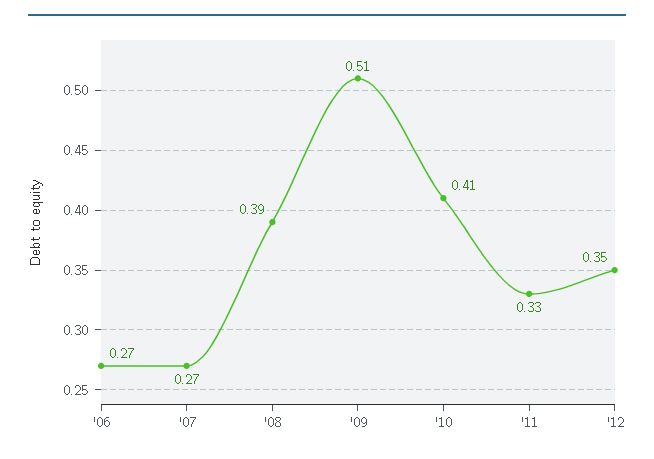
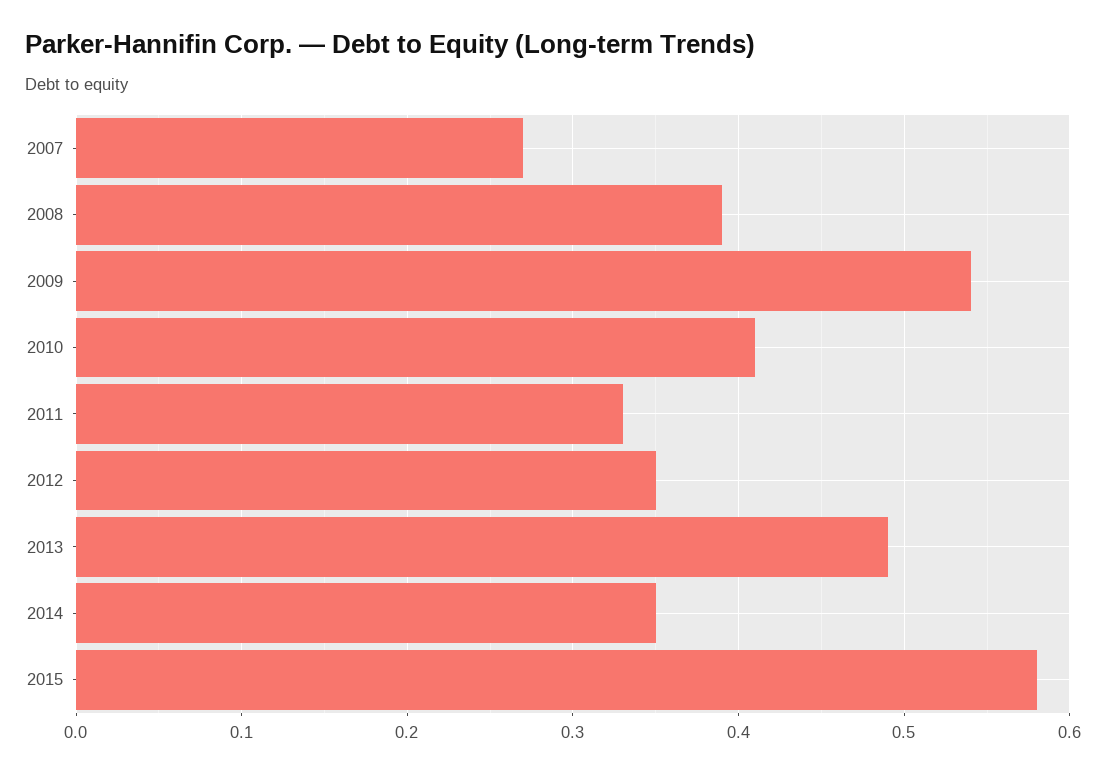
'06: 0.27 -> none
'09: 0.51 -> 0.54
2013: none -> 0.49
2014: none -> 0.35
2015: none -> 0.58

